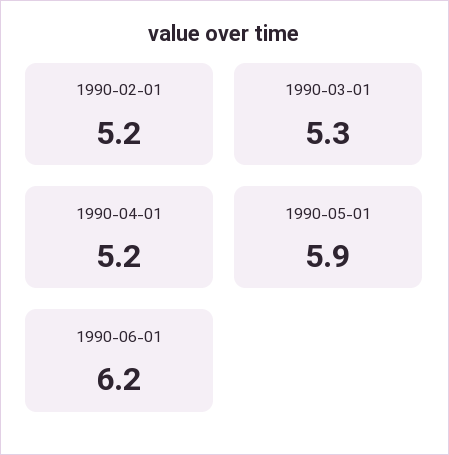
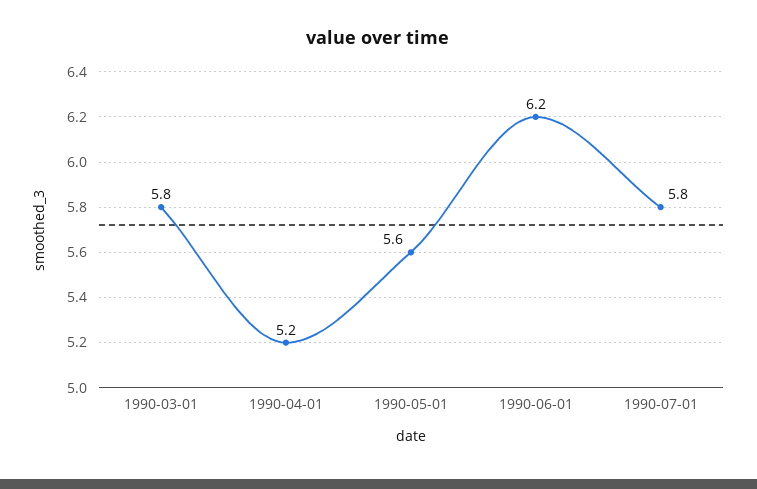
1990-02-01: 5.2 -> none
1990-03-01: 5.3 -> 5.8
1990-05-01: 5.9 -> 5.6
1990-07-01: none -> 5.8

